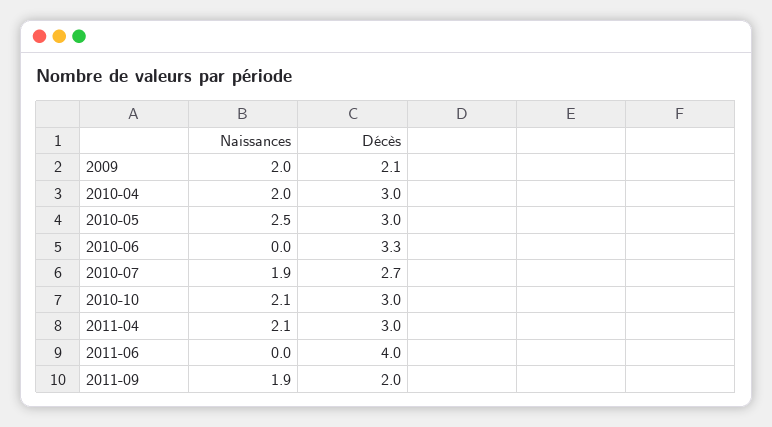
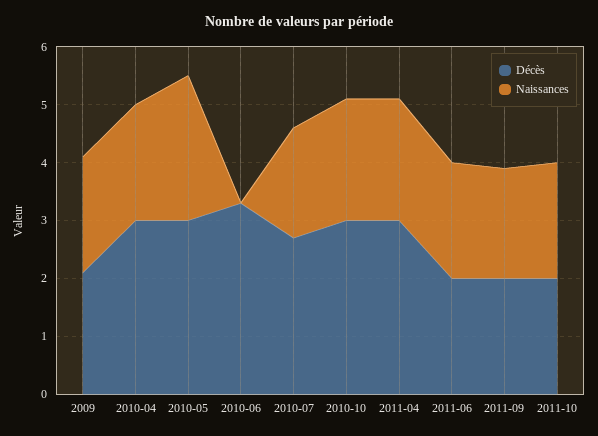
Naissances, 2011-06: 0 -> 2
Décès, 2011-06: 4 -> 2
Décès, 2011-10: none -> 2
Naissances, 2011-10: none -> 2

